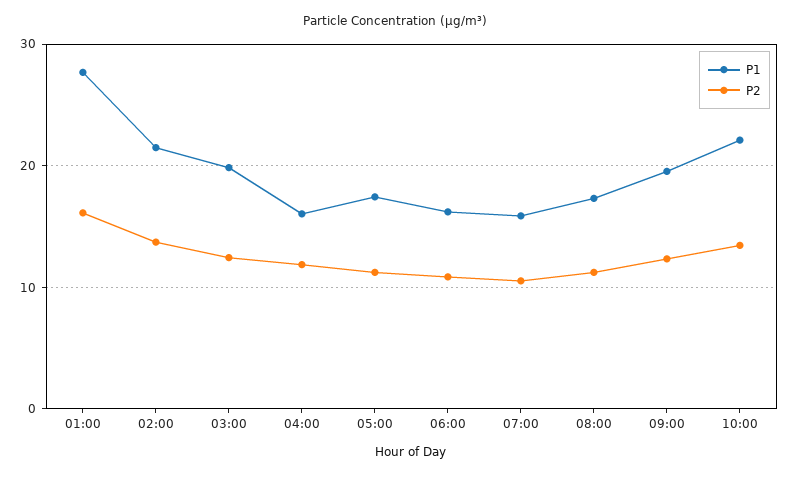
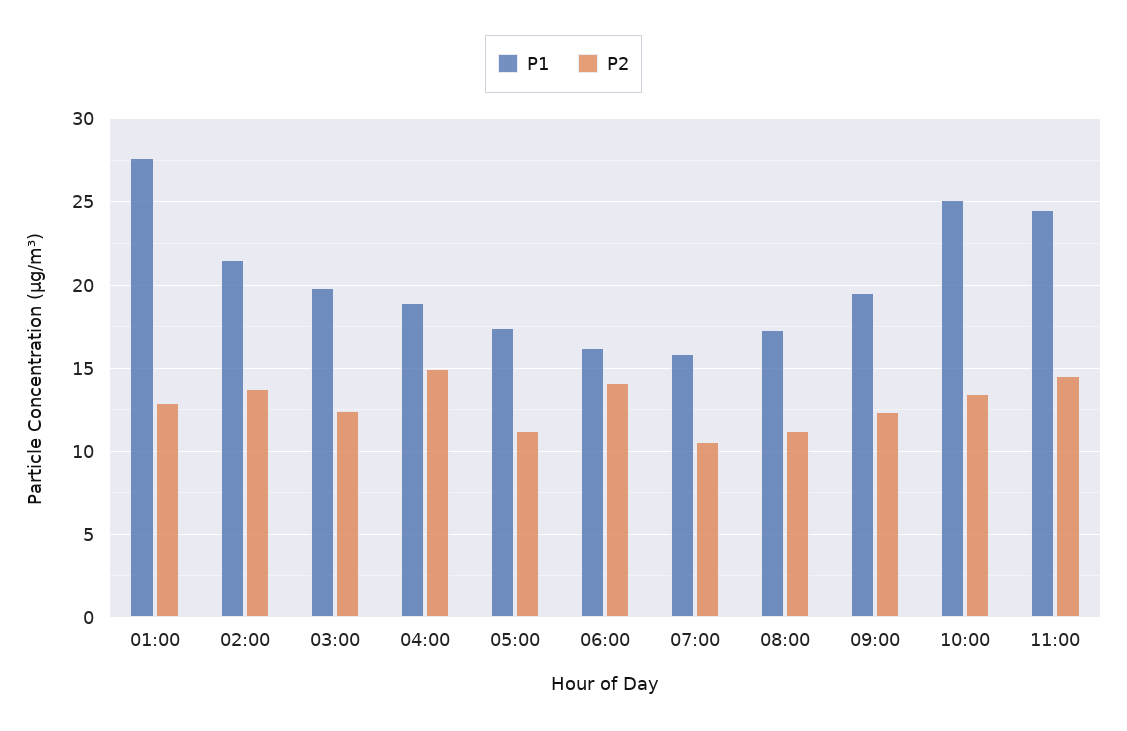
P2, 01:00: 16 -> 13
P1, 04:00: 16 -> 19
P2, 04:00: 12 -> 15
P2, 06:00: 11 -> 14
P1, 10:00: 22 -> 25
P1, 11:00: none -> 24.5
P2, 11:00: none -> 14.5

